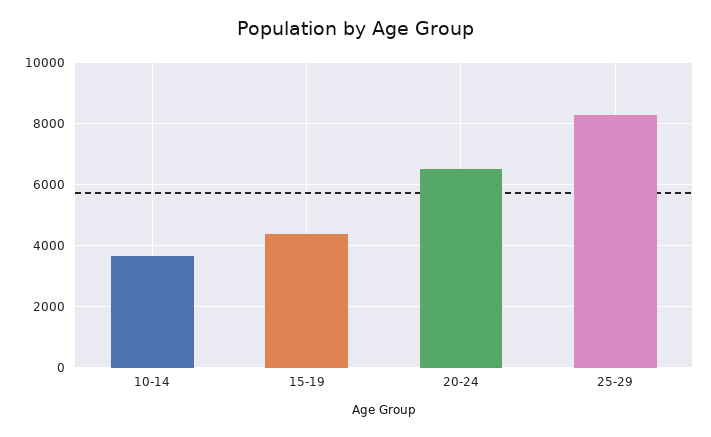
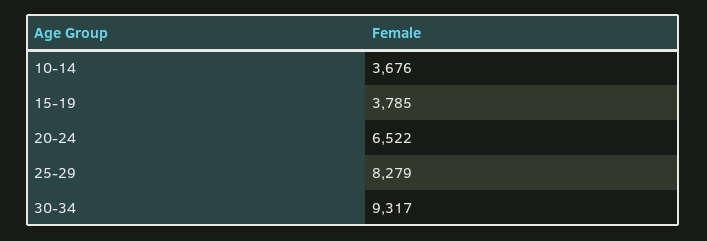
15-19: 4400 -> 3785
30-34: none -> 9317

